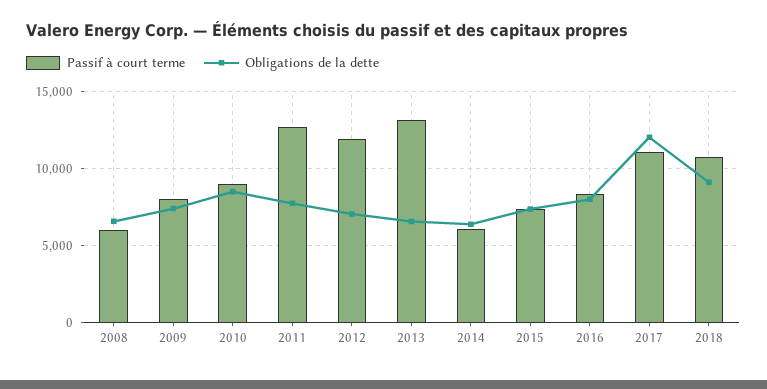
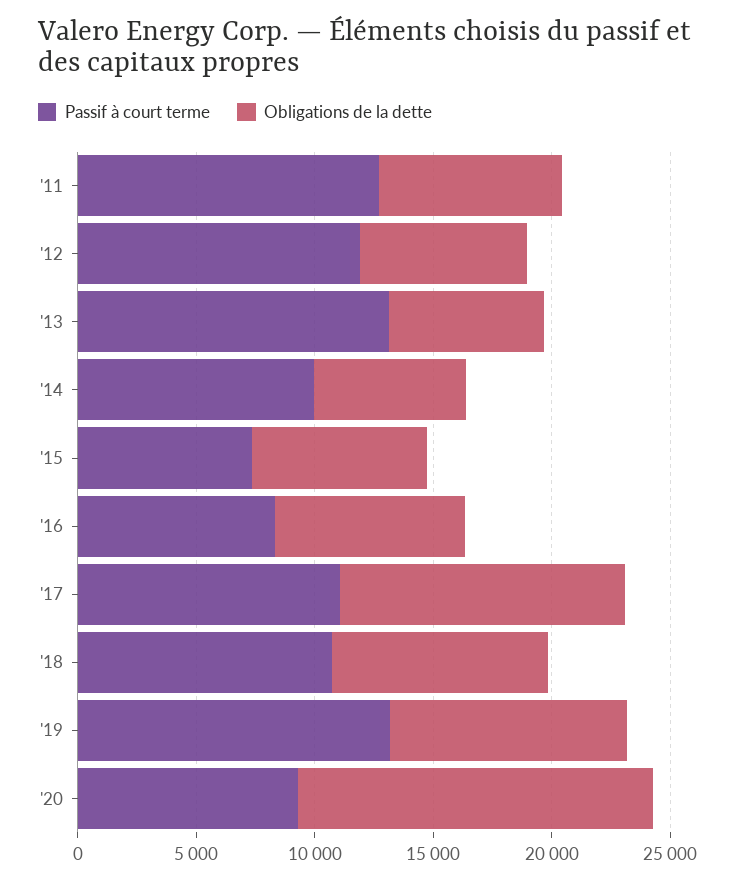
Passif à court terme, 2008: 6000 -> none
Obligations de la dette, 2008: 6500 -> none
Passif à court terme, 2009: 8000 -> none
Obligations de la dette, 2009: 7500 -> none
Passif à court terme, 2010: 9000 -> none
Obligations de la dette, 2010: 8500 -> none
Passif à court terme, 2014: 6000 -> 10000
Passif à court terme, '19: none -> 13000
Obligations de la dette, '19: none -> 10000
Passif à court terme, '20: none -> 9000
Obligations de la dette, '20: none -> 15000

